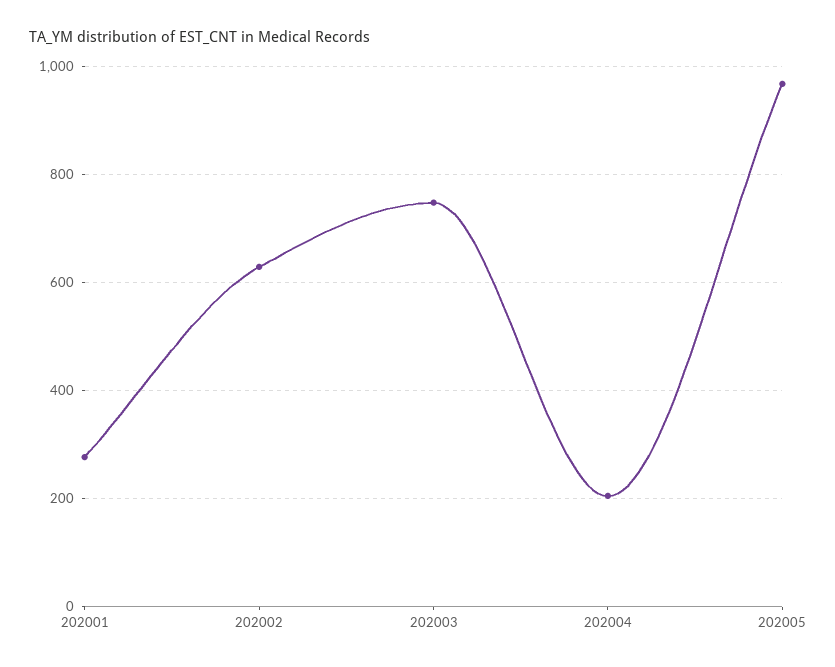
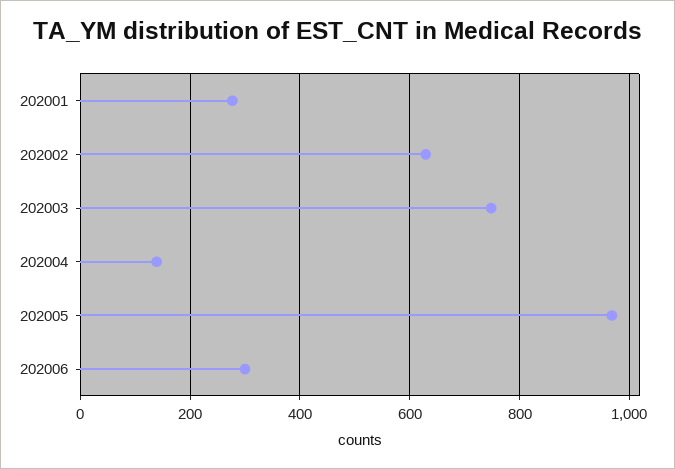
202004: 200 -> 140
202006: none -> 300

